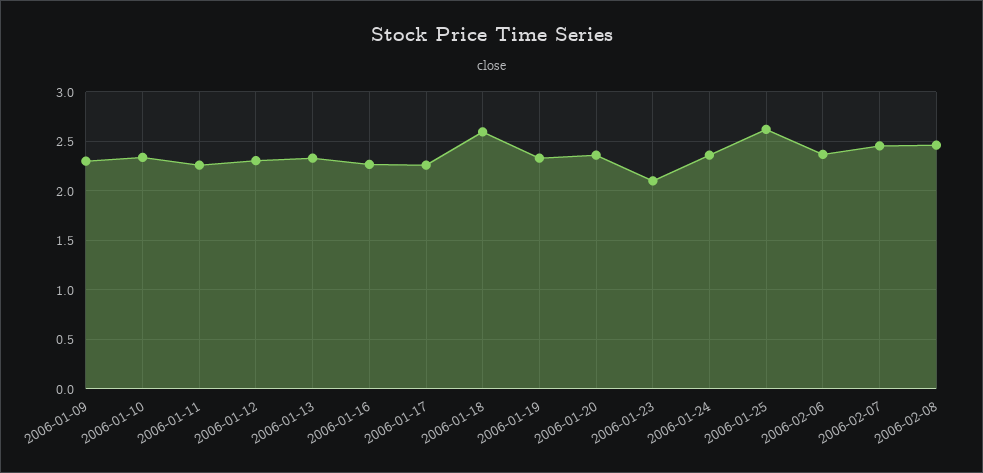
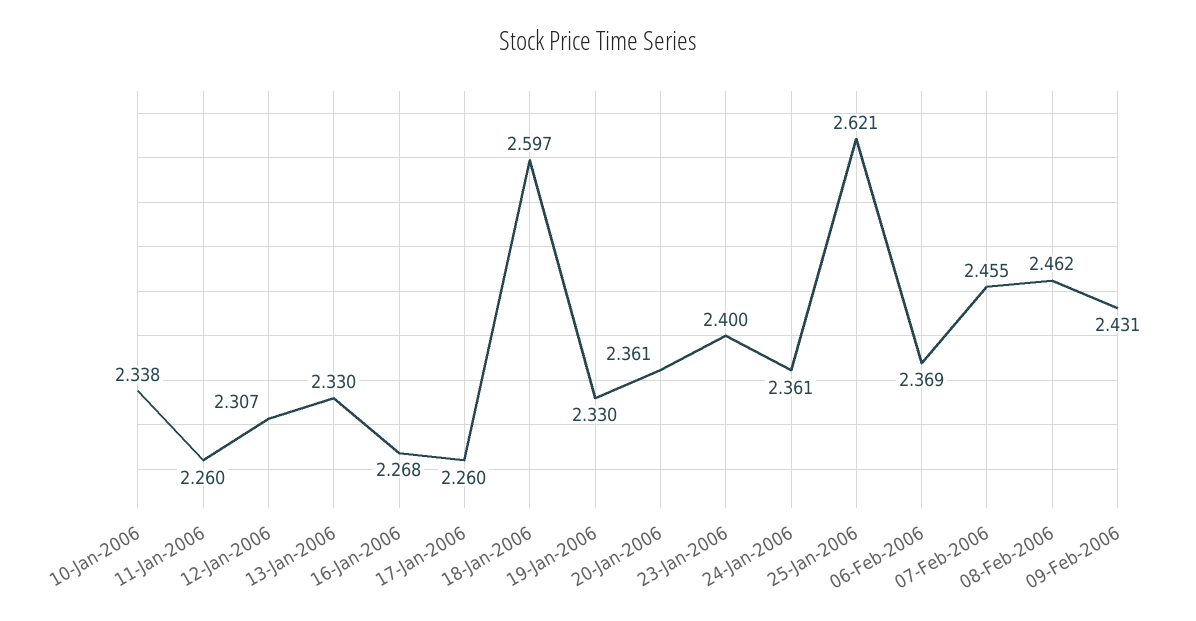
2006-01-09: 2.3 -> none
2006-01-23: 2.1 -> 2.4
09-Feb-2006: none -> 2.431

